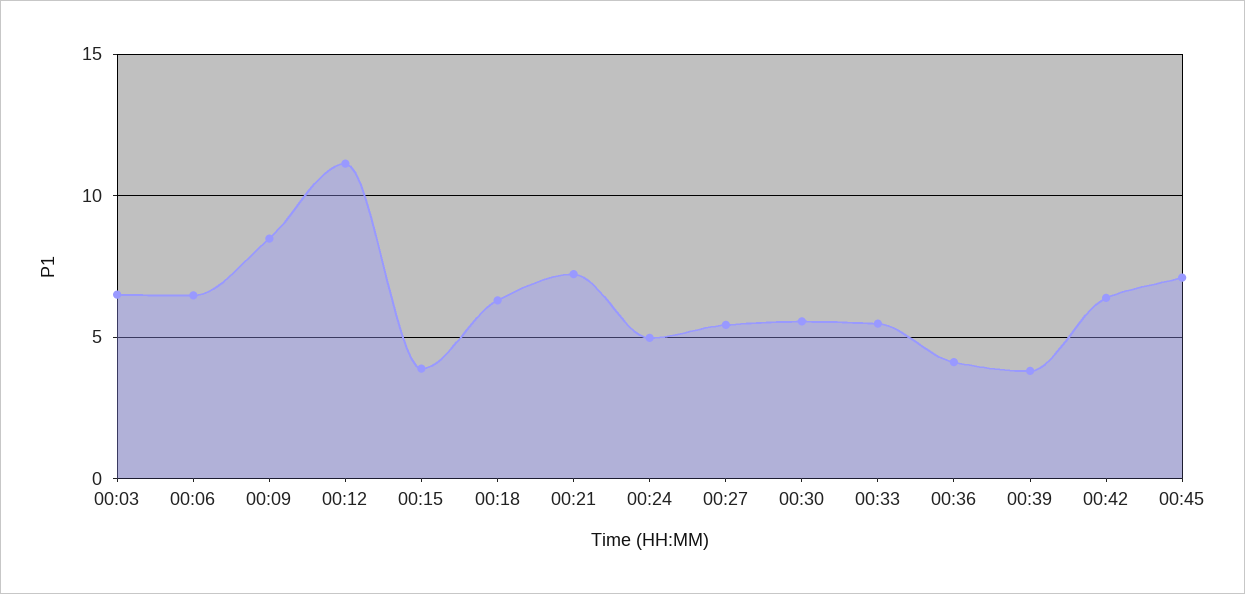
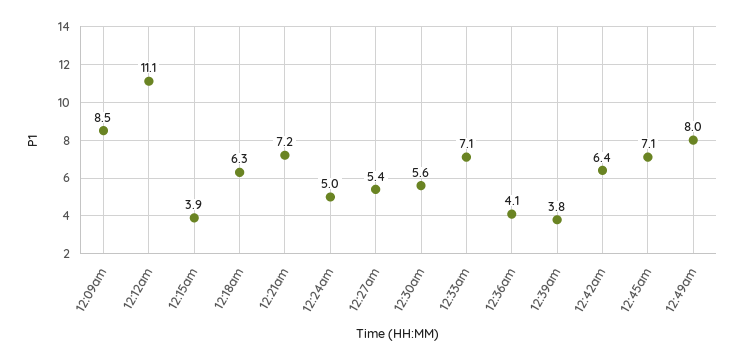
00:03: 6.5 -> none
00:06: 6.5 -> none
00:33: 5.5 -> 7.1
12:49am: none -> 8

